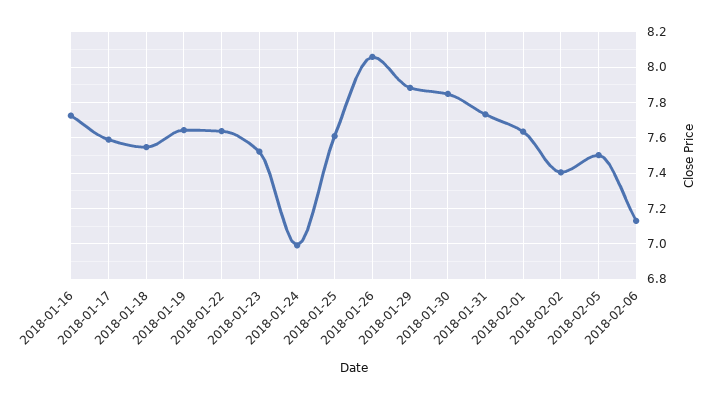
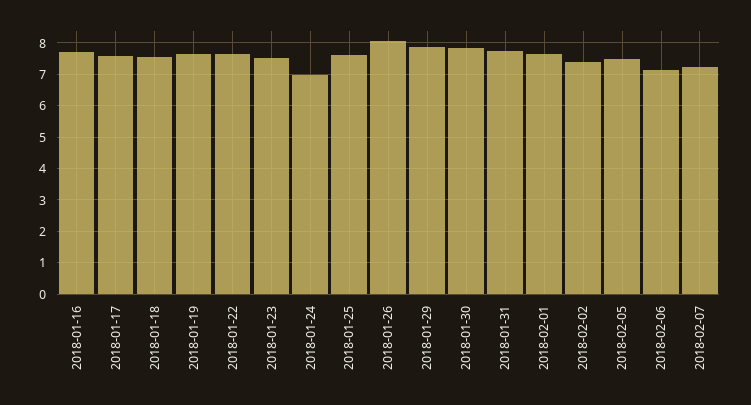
2018-02-07: none -> 7.2

